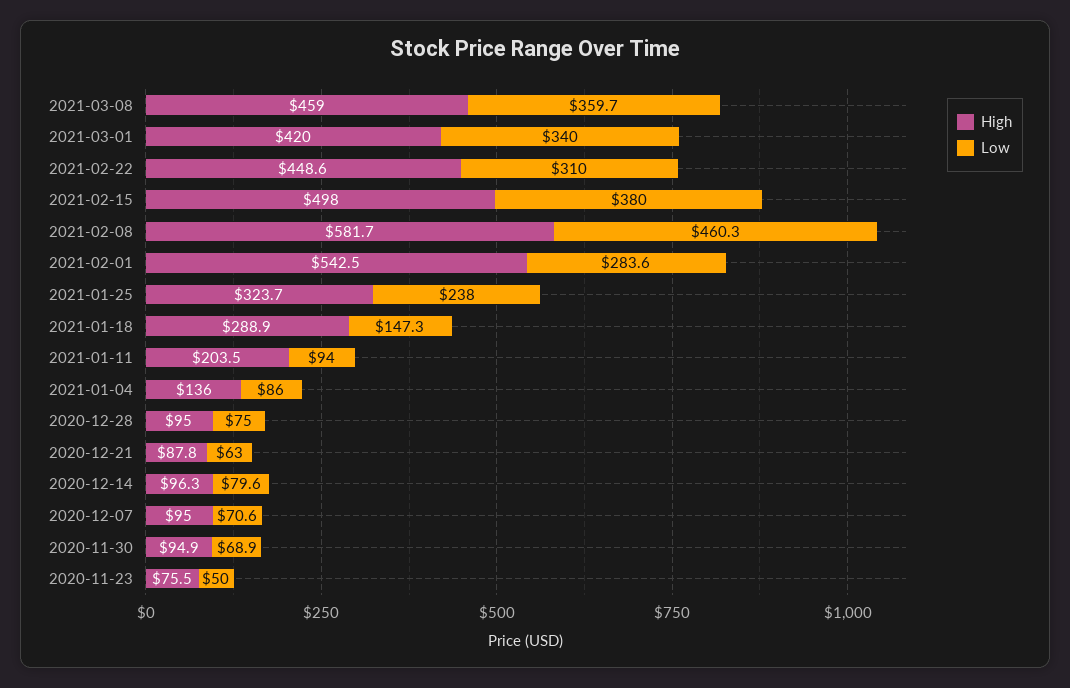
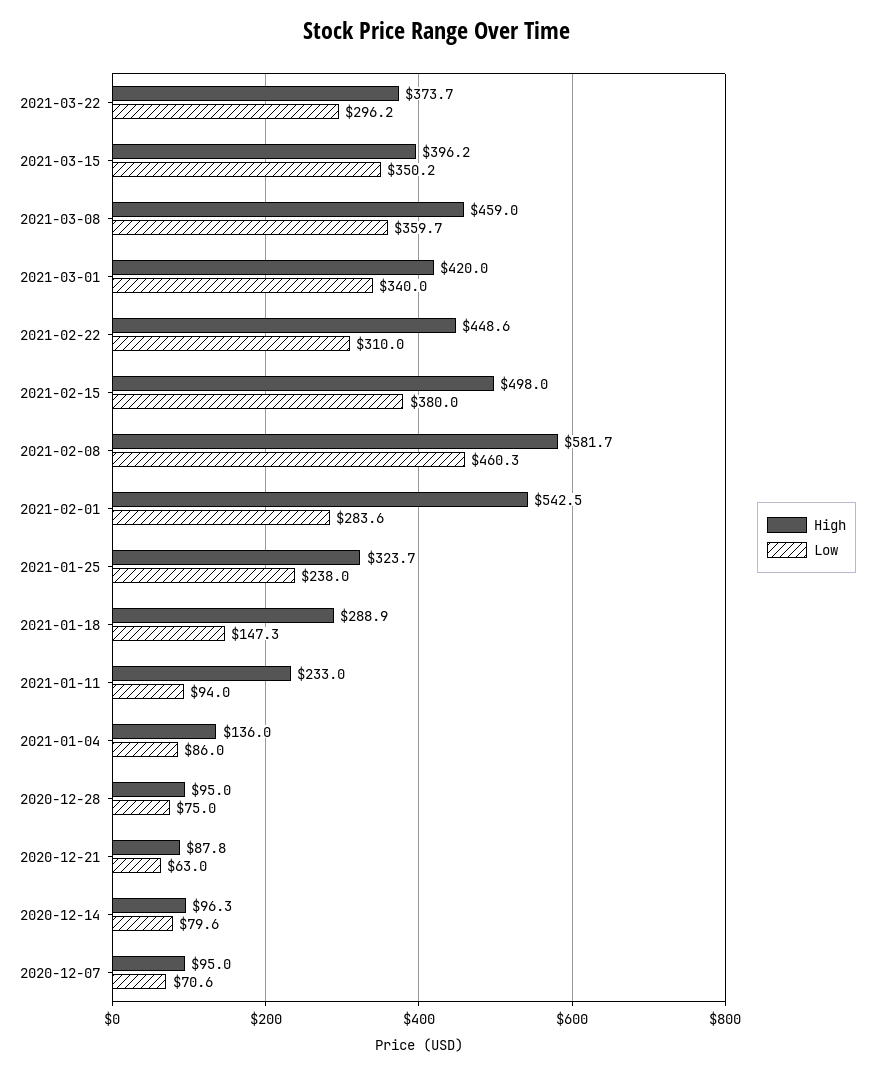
High, 2021-01-11: 203.5 -> 233
High, 2020-11-30: 94.9 -> none
Low, 2020-11-30: 68.9 -> none
High, 2020-11-23: 75.5 -> none
Low, 2020-11-23: 50 -> none
High, 2021-03-22: none -> 373.7
Low, 2021-03-22: none -> 296.2
High, 2021-03-15: none -> 396.2
Low, 2021-03-15: none -> 350.2

